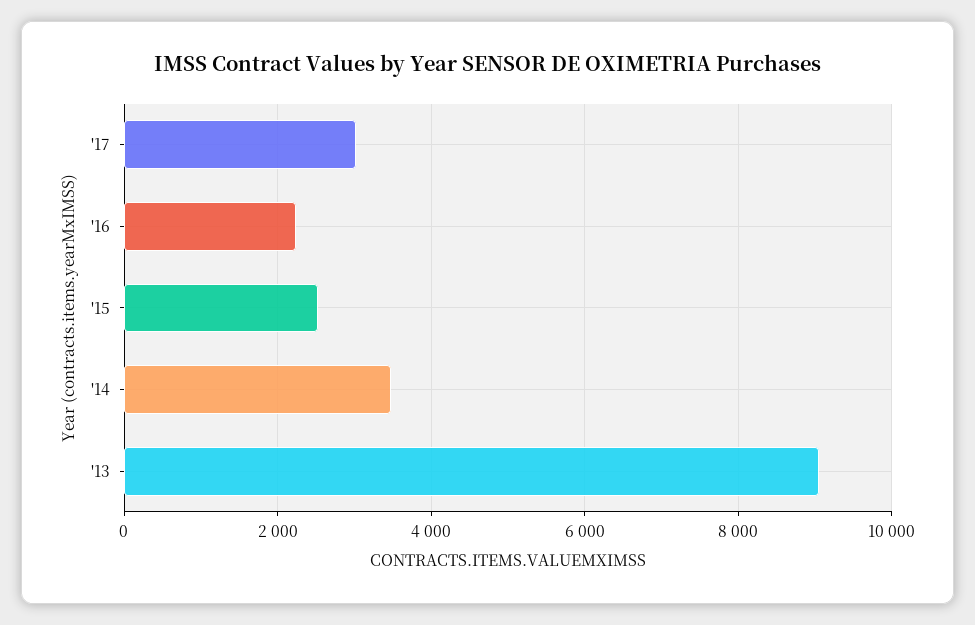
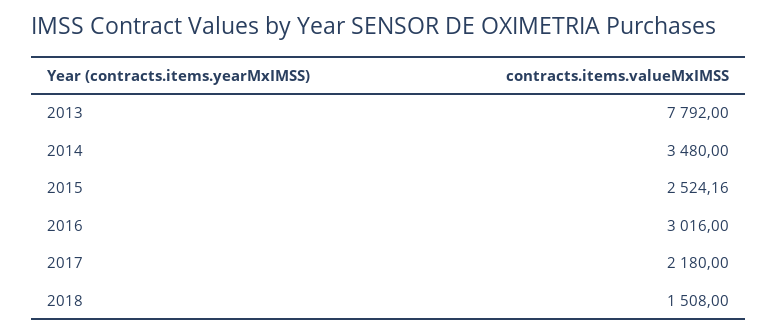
'17: 3000 -> 2180
'16: 2200 -> 3016
'13: 9000 -> 7792
2018: none -> 1508

